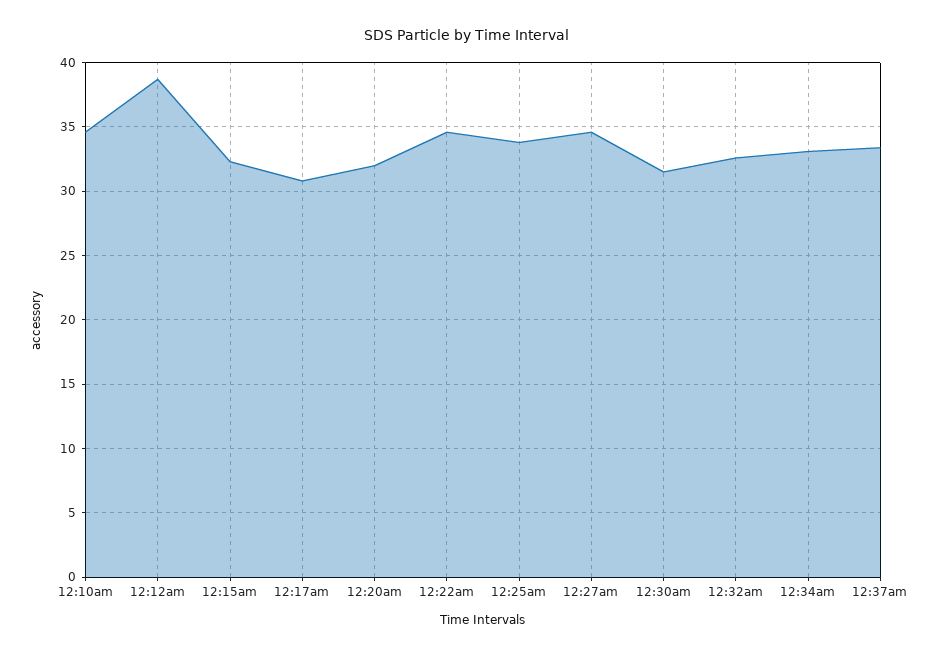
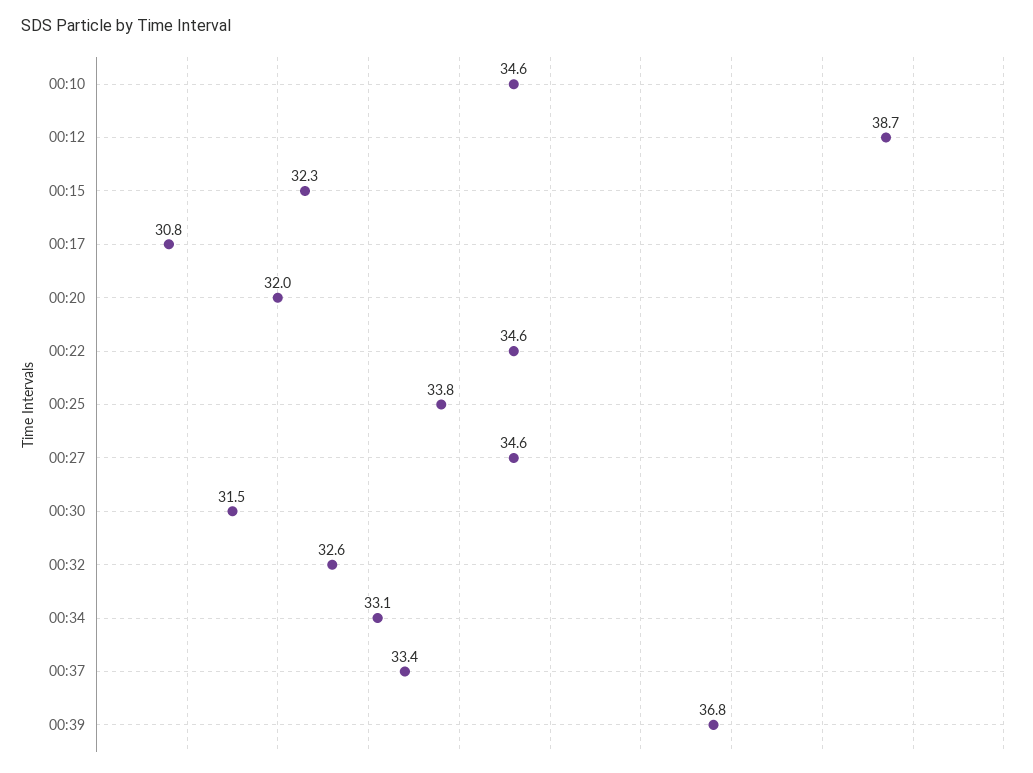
00:39: none -> 36.8

